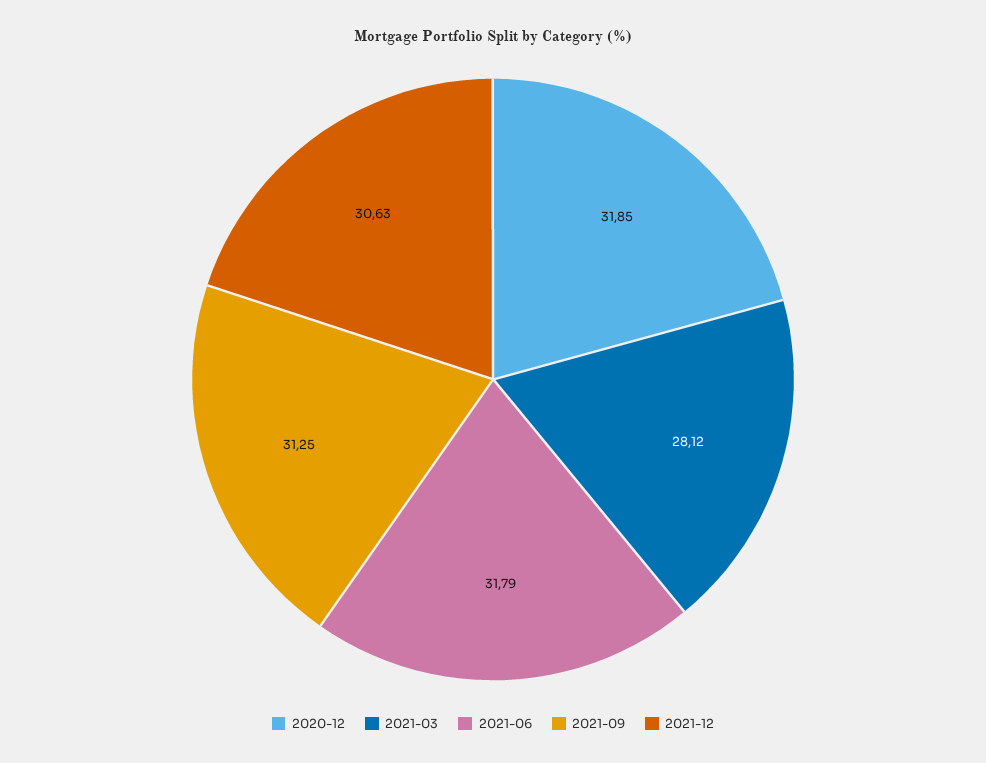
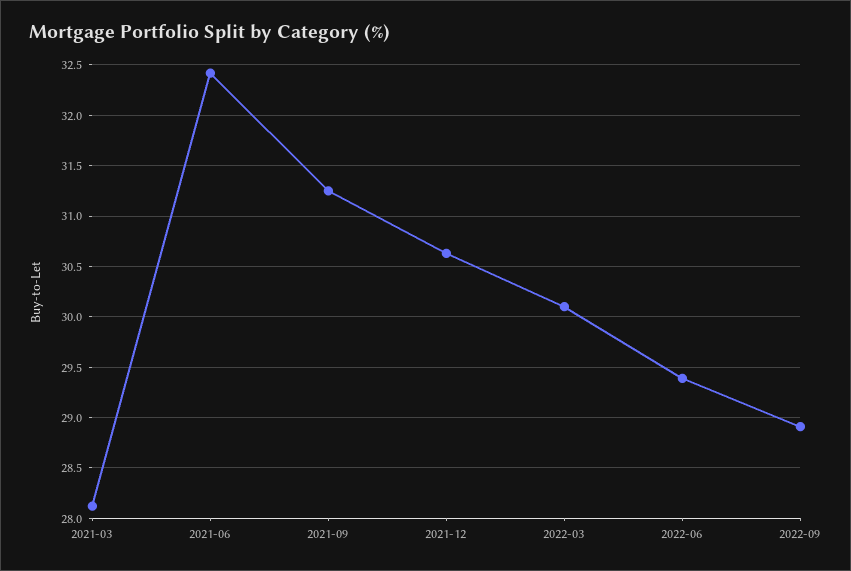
2020-12: 31.85 -> none
2021-06: 31.79 -> 32.4
2022-03: none -> 30.1
2022-06: none -> 29.4
2022-09: none -> 28.9

